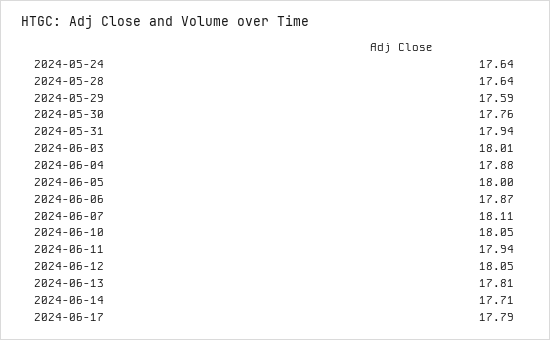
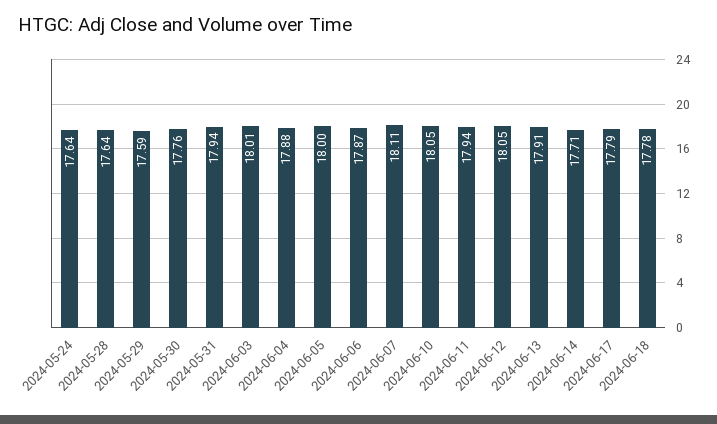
2024-06-13: 17.81 -> 17.91
2024-06-18: none -> 17.78

